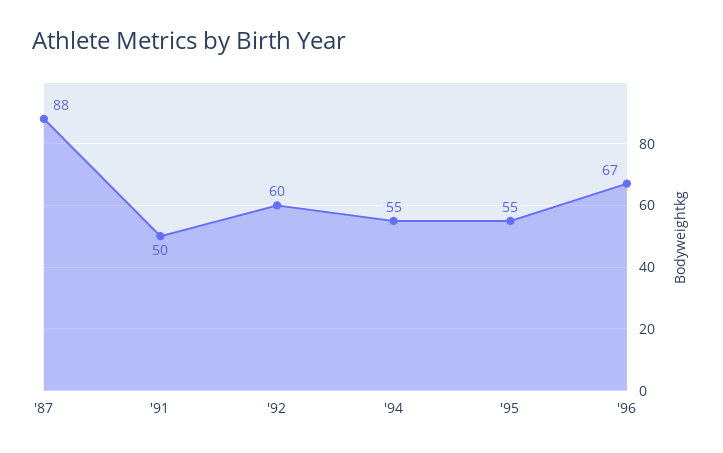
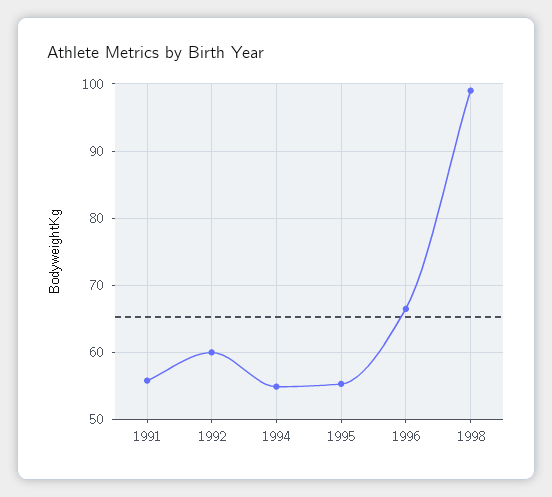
'87: 88 -> none
'91: 50 -> 56
1998: none -> 99

